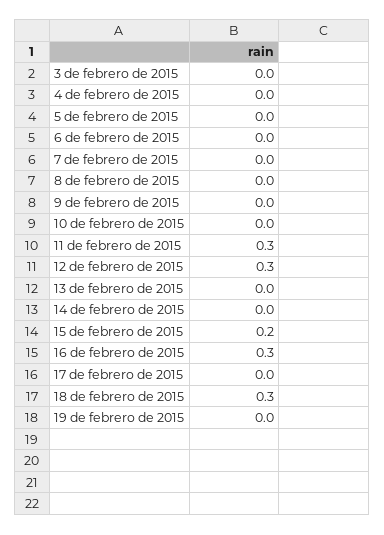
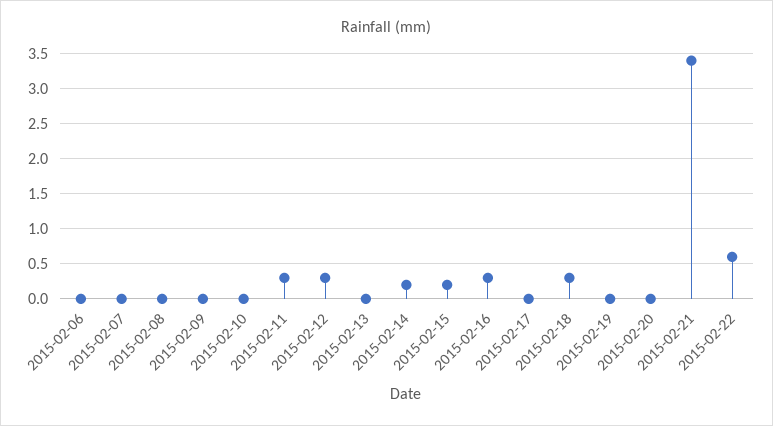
3 de febrero de 2015: 0 -> none
4 de febrero de 2015: 0 -> none
5 de febrero de 2015: 0 -> none
14 de febrero de 2015: 0 -> 0.2
2015-02-20: none -> 0
2015-02-21: none -> 3.4
2015-02-22: none -> 0.6

